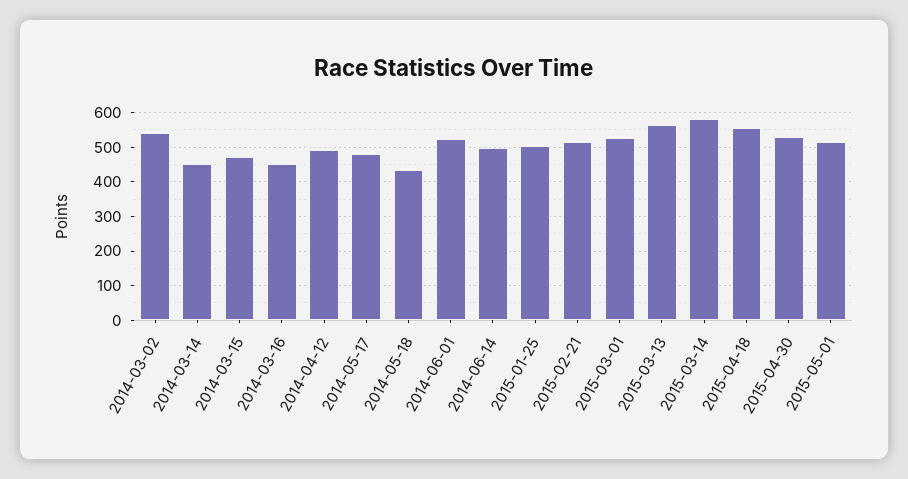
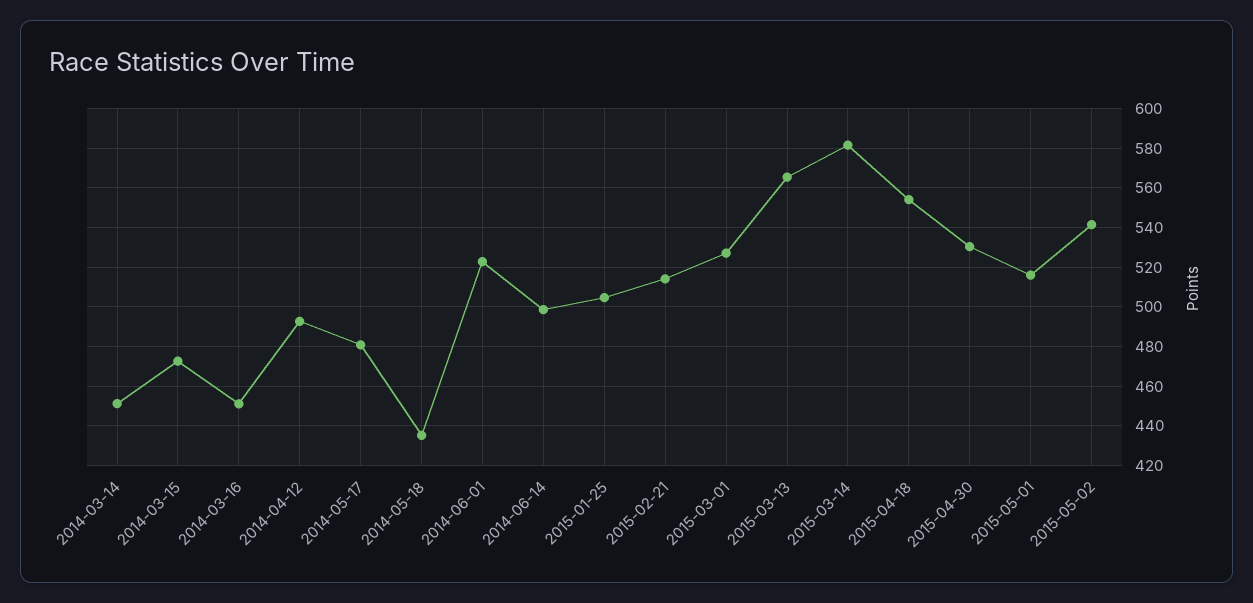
2014-03-02: 540 -> none
2015-05-02: none -> 540

